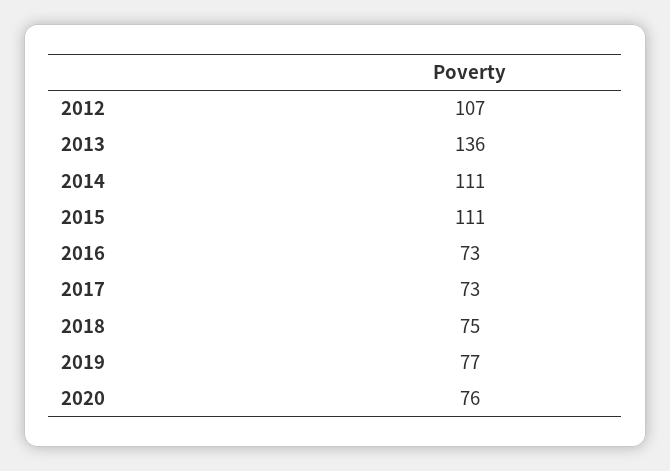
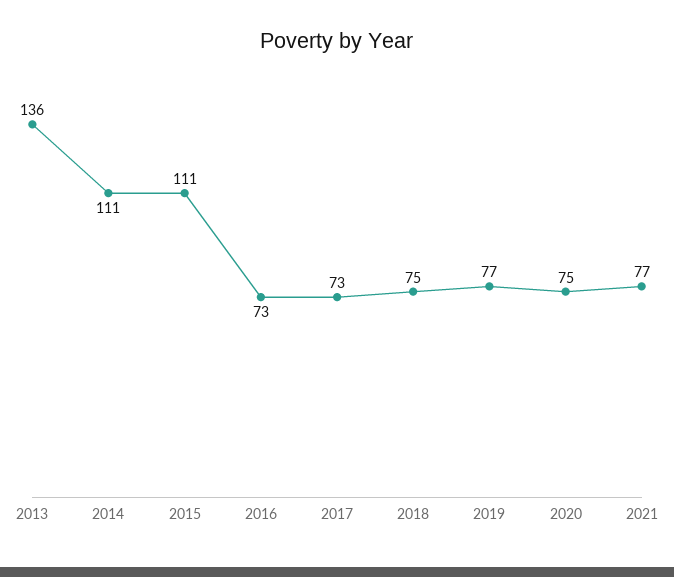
2012: 107 -> none
2020: 76 -> 75
2021: none -> 77

